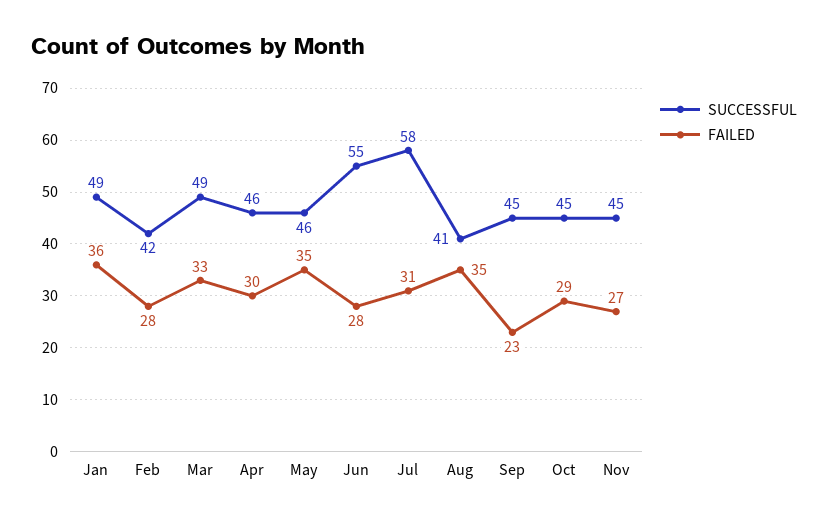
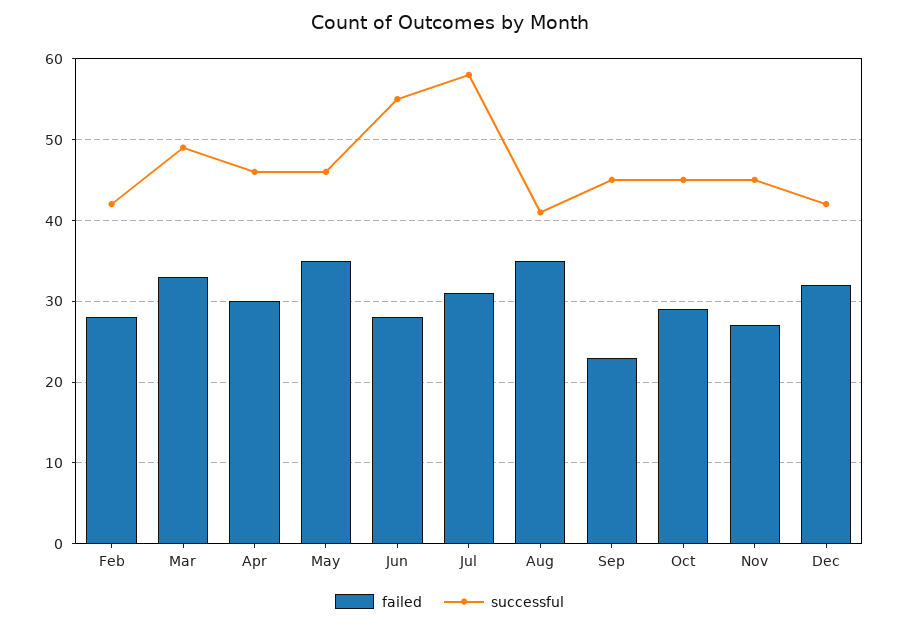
SUCCESSFUL, Jan: 49 -> none
FAILED, Jan: 36 -> none
FAILED, Dec: none -> 32
SUCCESSFUL, Dec: none -> 42

